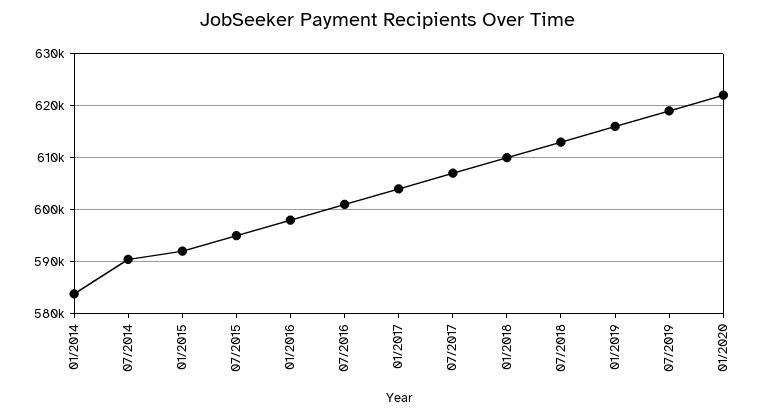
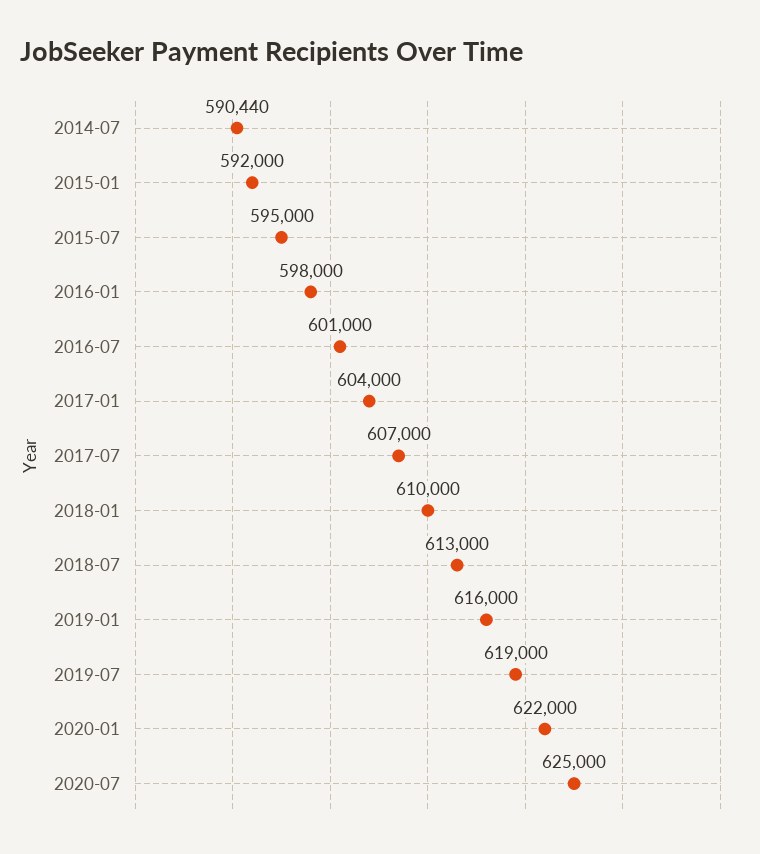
01/2014: 584000 -> none
2020-07: none -> 625000

